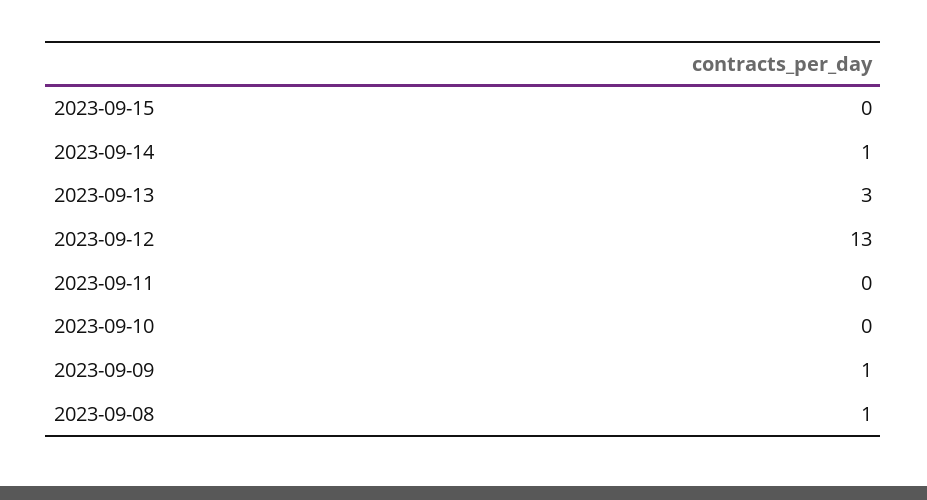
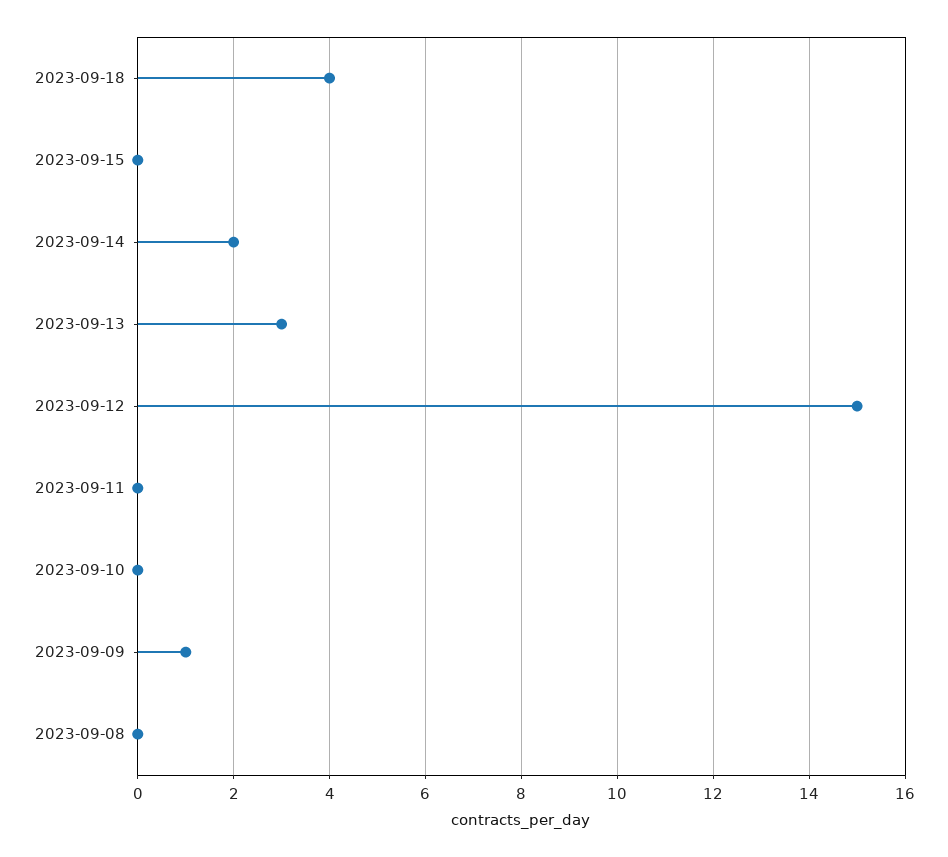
2023-09-14: 1 -> 2
2023-09-12: 13 -> 15
2023-09-08: 1 -> 0
2023-09-18: none -> 4

